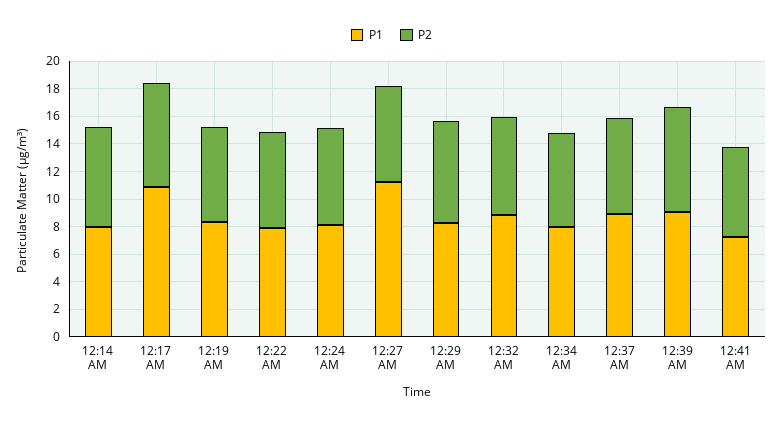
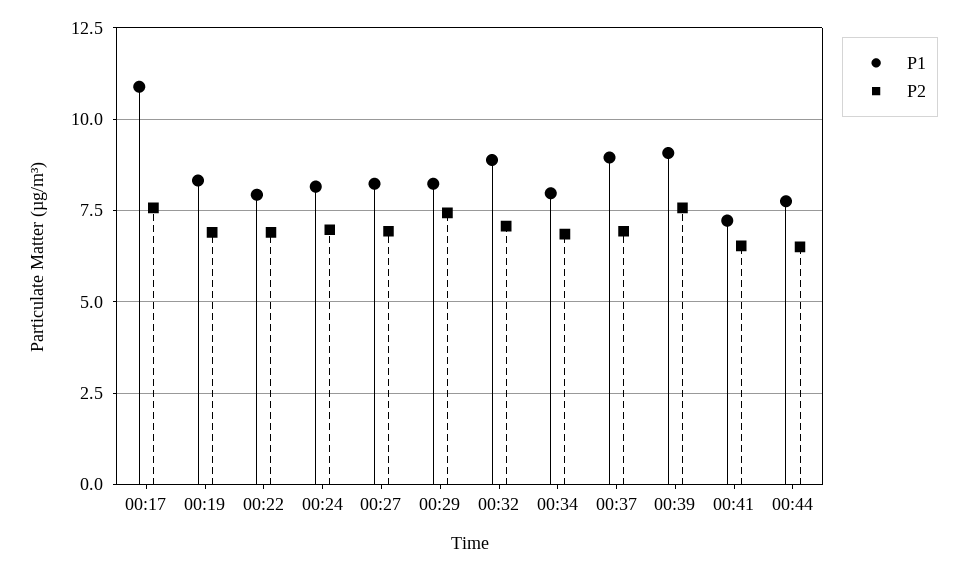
P1, 12:14 AM: 8 -> none
P2, 12:14 AM: 7 -> none
P1, 12:27 AM: 11 -> 8.25
P1, 00:44: none -> 7.75
P2, 00:44: none -> 6.5

